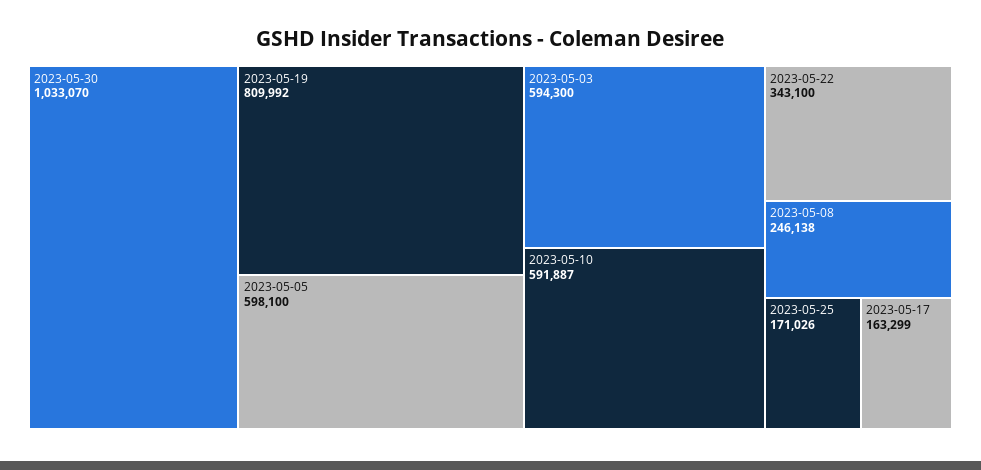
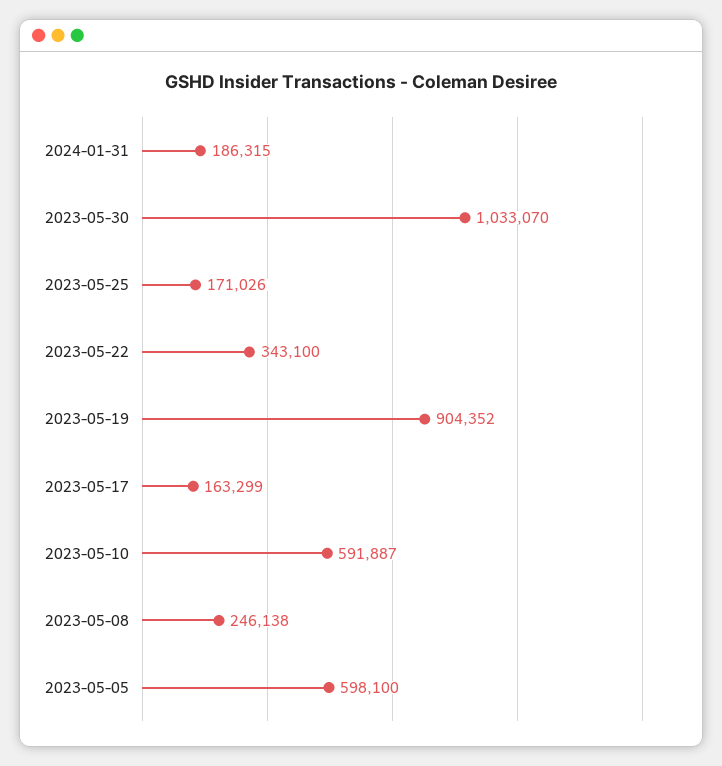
2023-05-19: 809992 -> 904352
2023-05-03: 594300 -> none
2024-01-31: none -> 186315

